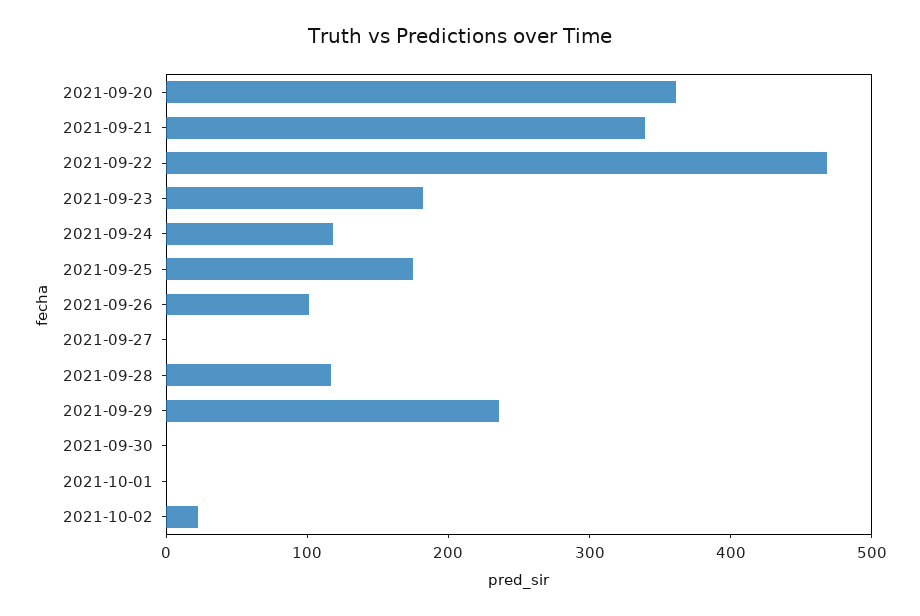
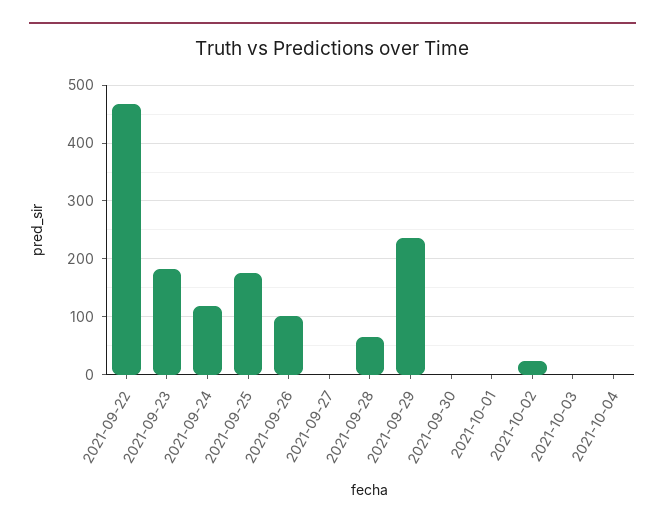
2021-09-20: 360 -> none
2021-09-21: 340 -> none
2021-09-28: 120 -> 60
2021-10-03: none -> 0
2021-10-04: none -> 0

